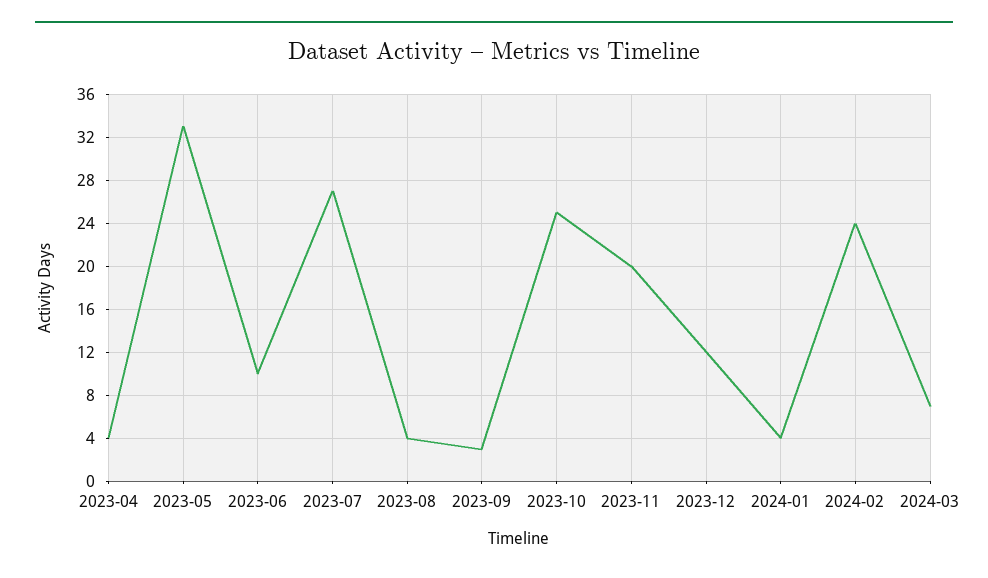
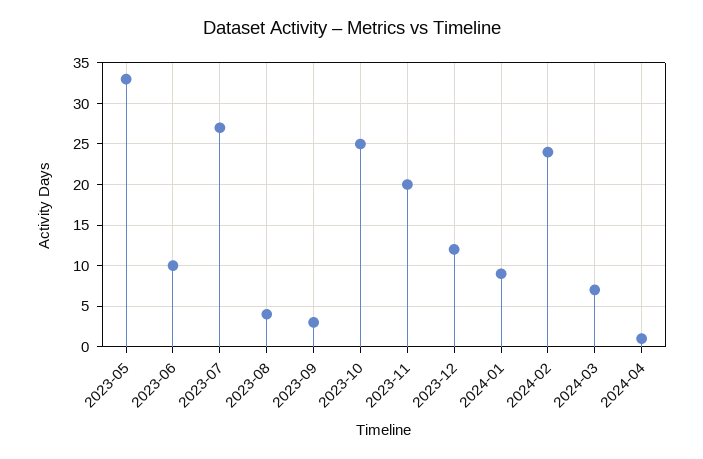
2023-04: 4 -> none
2024-01: 4 -> 9
2024-04: none -> 1

